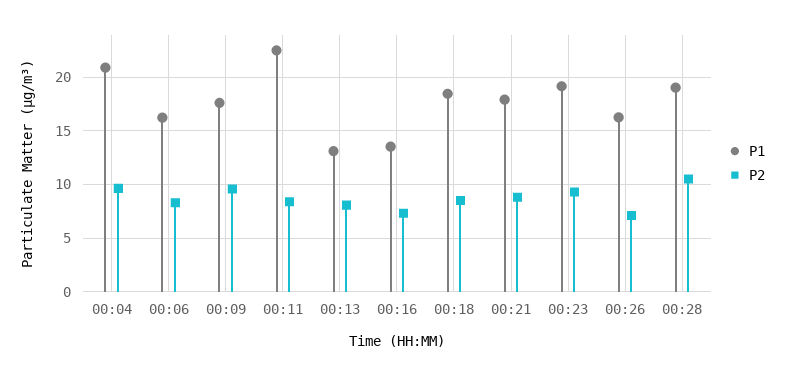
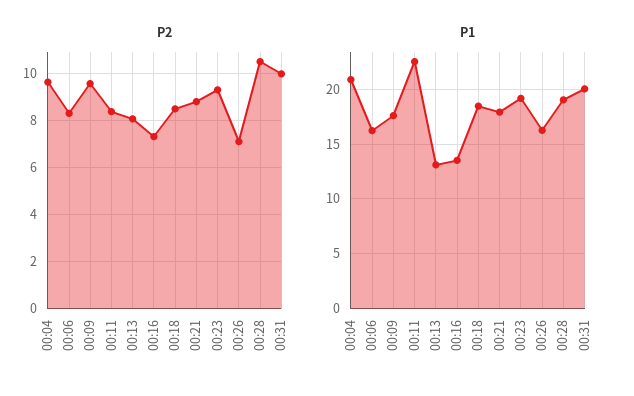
P2, 00:31: none -> 10
P1, 00:31: none -> 20

